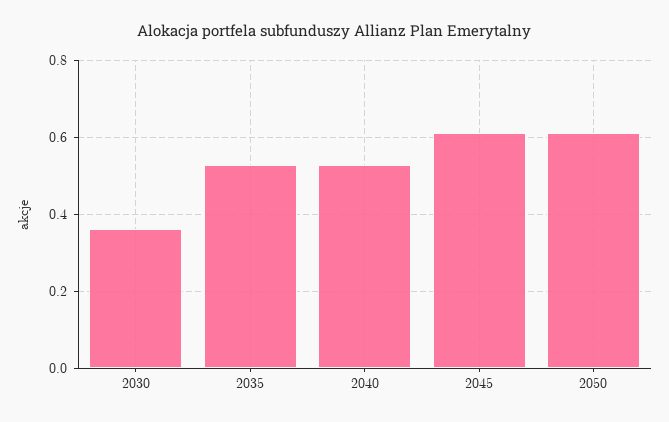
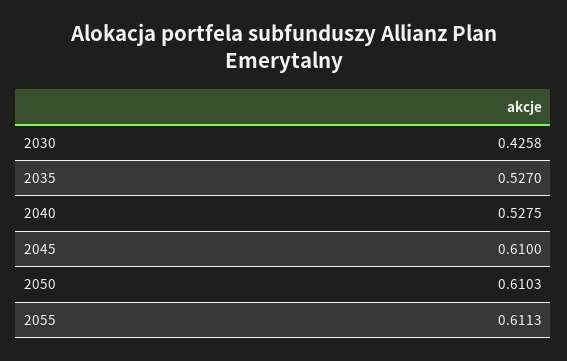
2030: 0.36 -> 0.4258
2055: none -> 0.6113

